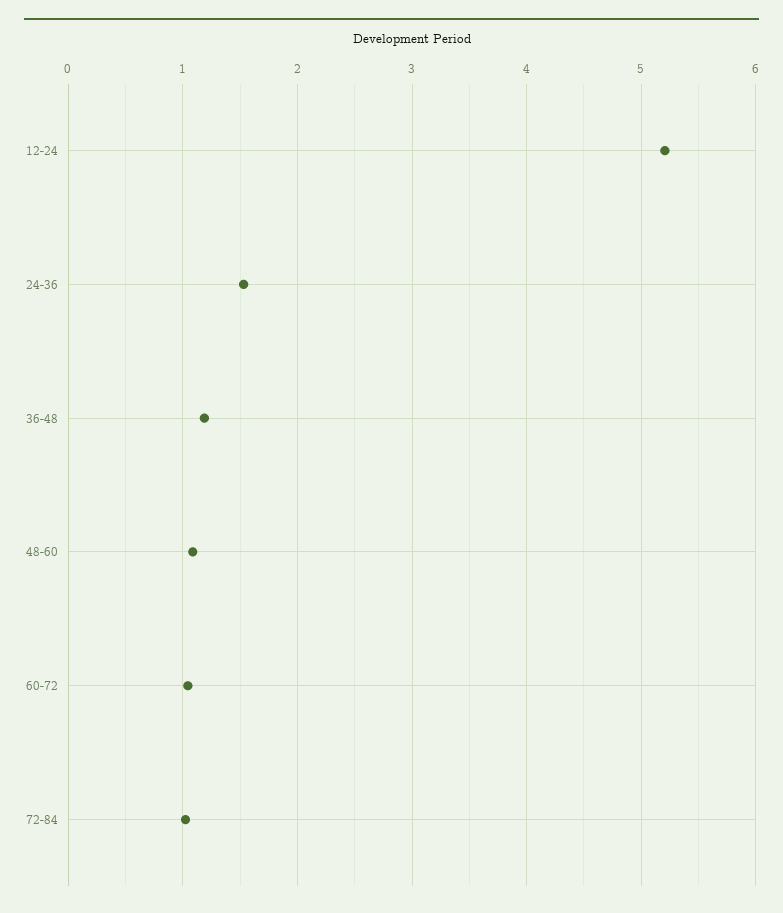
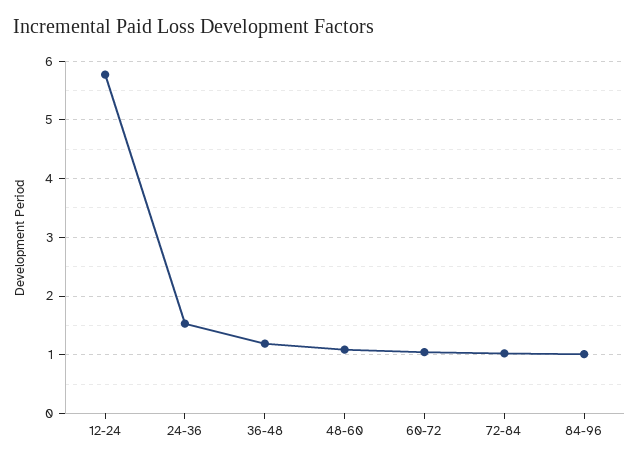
12-24: 5.2 -> 5.8
84-96: none -> 1

